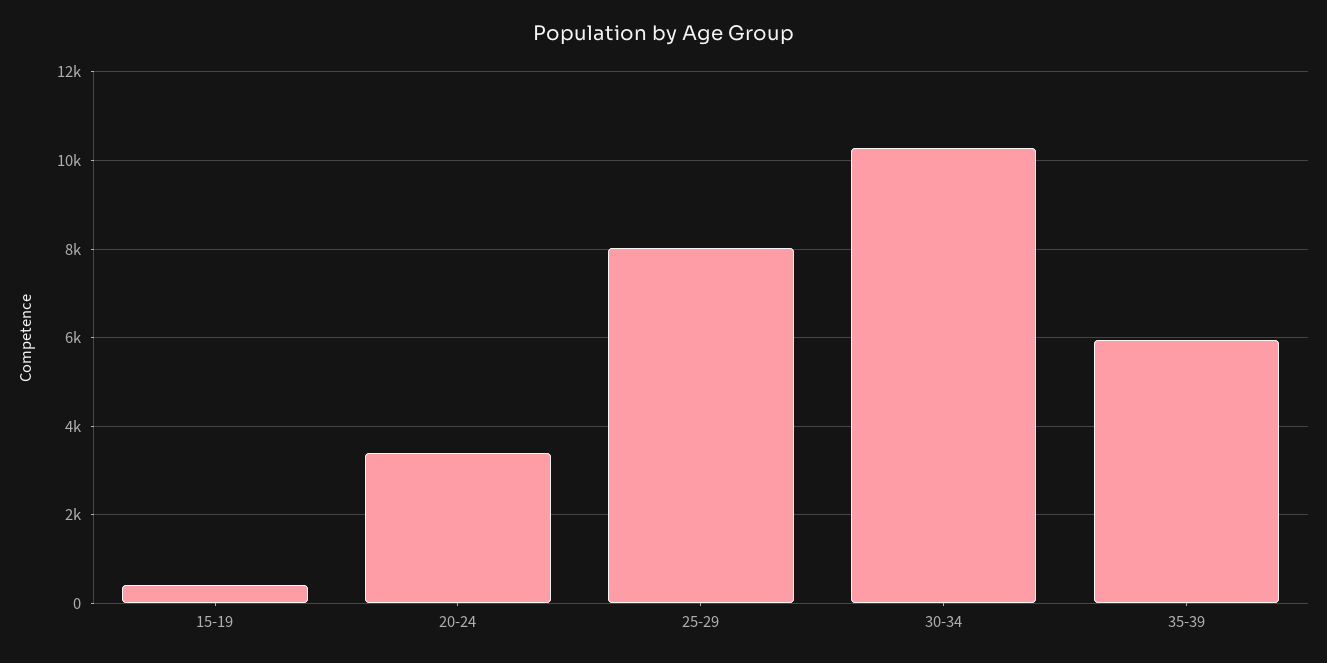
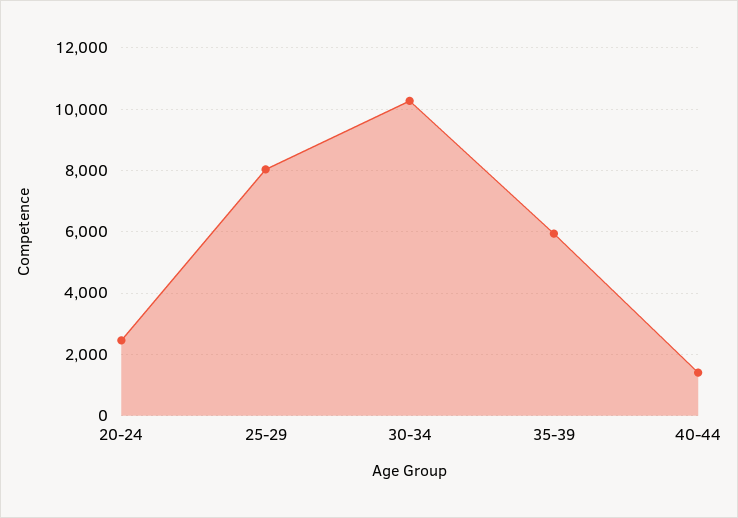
15-19: 400 -> none
20-24: 3400 -> 2400
40-44: none -> 1400

